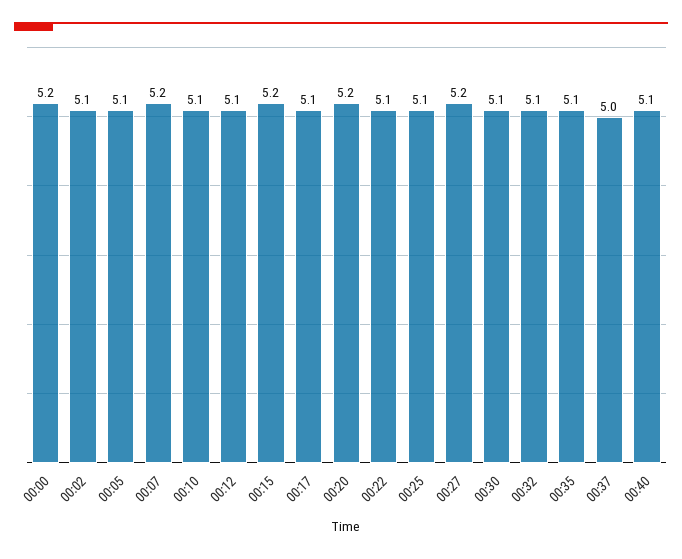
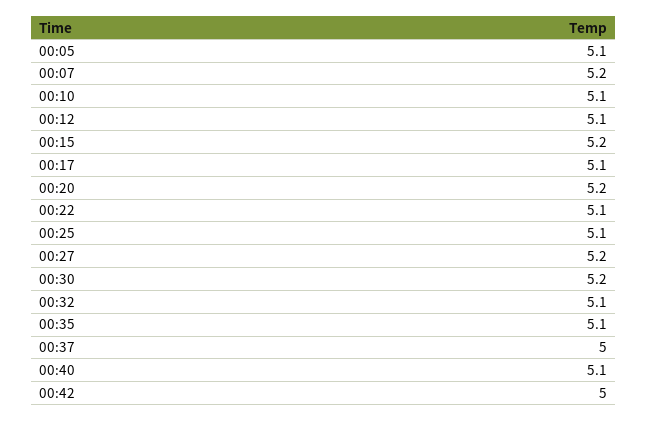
00:00: 5.2 -> none
00:02: 5.1 -> none
00:30: 5.1 -> 5.2
00:42: none -> 5

